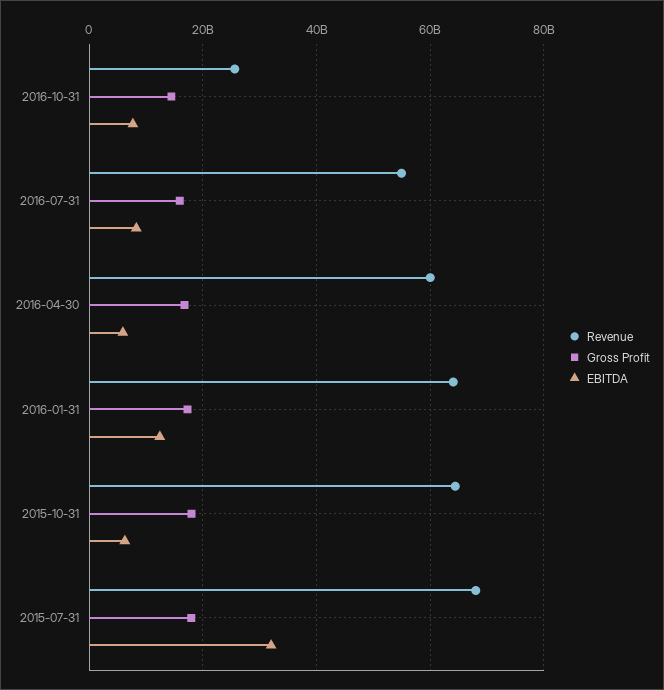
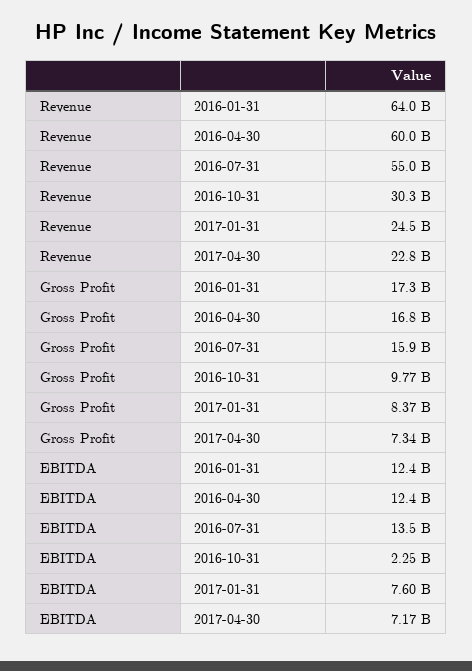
Revenue, 2016-10-31: 26000000000 -> 30300000000
Gross Profit, 2016-10-31: 14000000000 -> 9770000000
EBITDA, 2016-10-31: 8000000000 -> 2250000000
EBITDA, 2016-07-31: 8000000000 -> 13500000000
EBITDA, 2016-04-30: 6000000000 -> 12400000000
Revenue, 2015-10-31: 64000000000 -> none
Gross Profit, 2015-10-31: 18000000000 -> none
EBITDA, 2015-10-31: 6000000000 -> none
Revenue, 2015-07-31: 68000000000 -> none
Gross Profit, 2015-07-31: 18000000000 -> none
EBITDA, 2015-07-31: 32000000000 -> none
Revenue, 2017-01-31: none -> 24500000000
Revenue, 2017-04-30: none -> 22800000000
Gross Profit, 2017-01-31: none -> 8370000000
Gross Profit, 2017-04-30: none -> 7340000000
EBITDA, 2017-01-31: none -> 7600000000
EBITDA, 2017-04-30: none -> 7170000000

